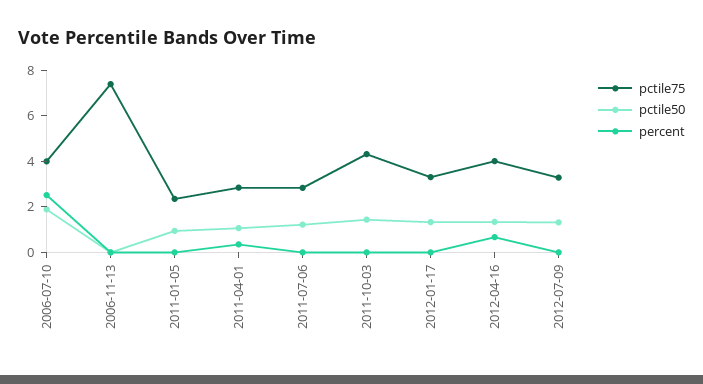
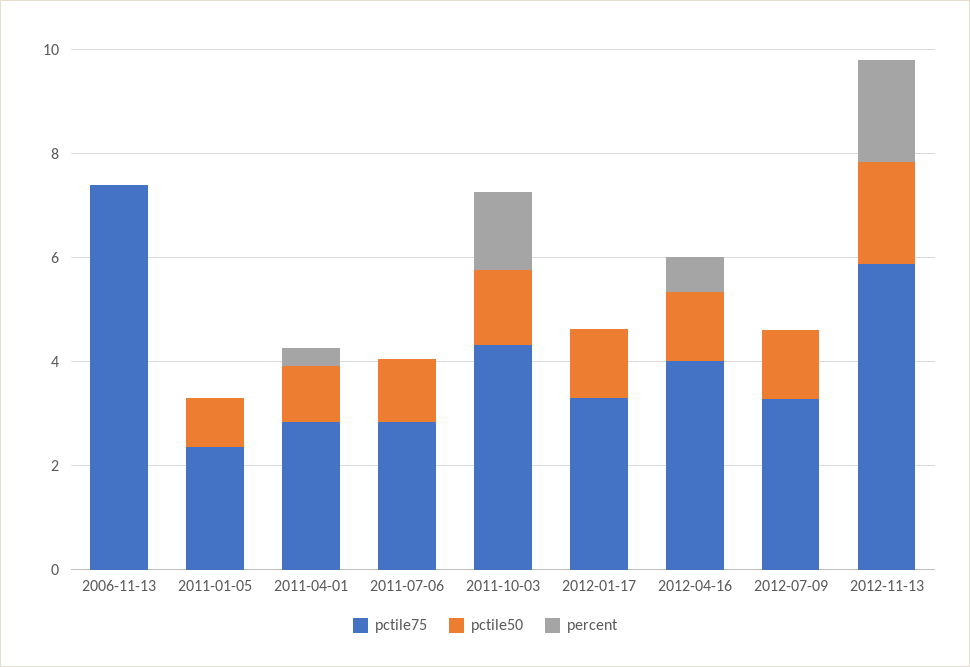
pctile75, 2006-07-10: 4 -> none
pctile50, 2006-07-10: 2 -> none
percent, 2006-07-10: 2.5 -> none
percent, 2011-10-03: 0 -> 1.5
pctile75, 2012-11-13: none -> 6
pctile50, 2012-11-13: none -> 2
percent, 2012-11-13: none -> 2

